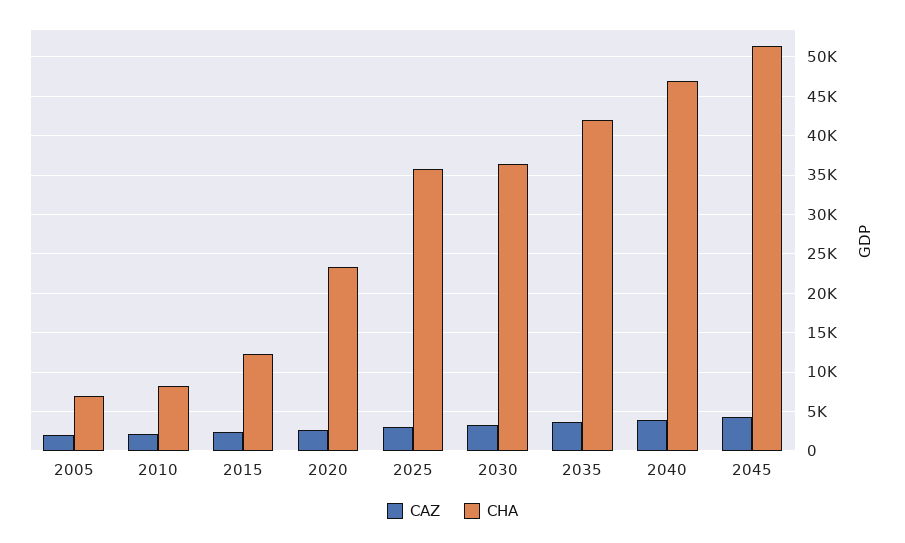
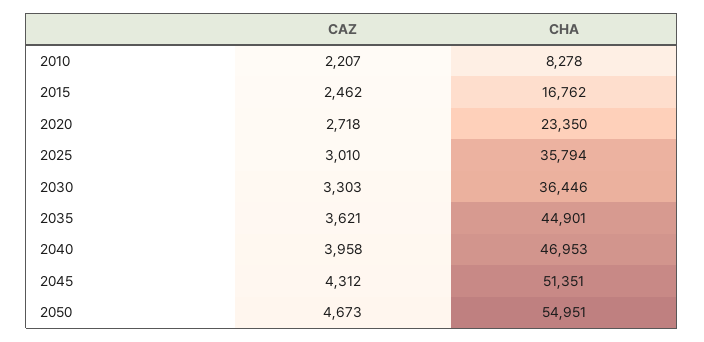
CAZ, 2005: 2000 -> none
CHA, 2005: 7000 -> none
CHA, 2015: 12000 -> 16762
CHA, 2035: 42000 -> 44901
CAZ, 2050: none -> 4673
CHA, 2050: none -> 54951

